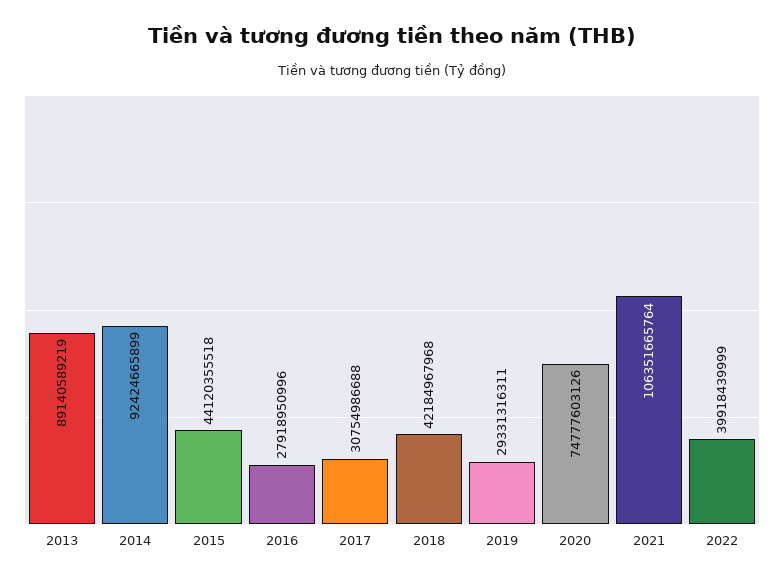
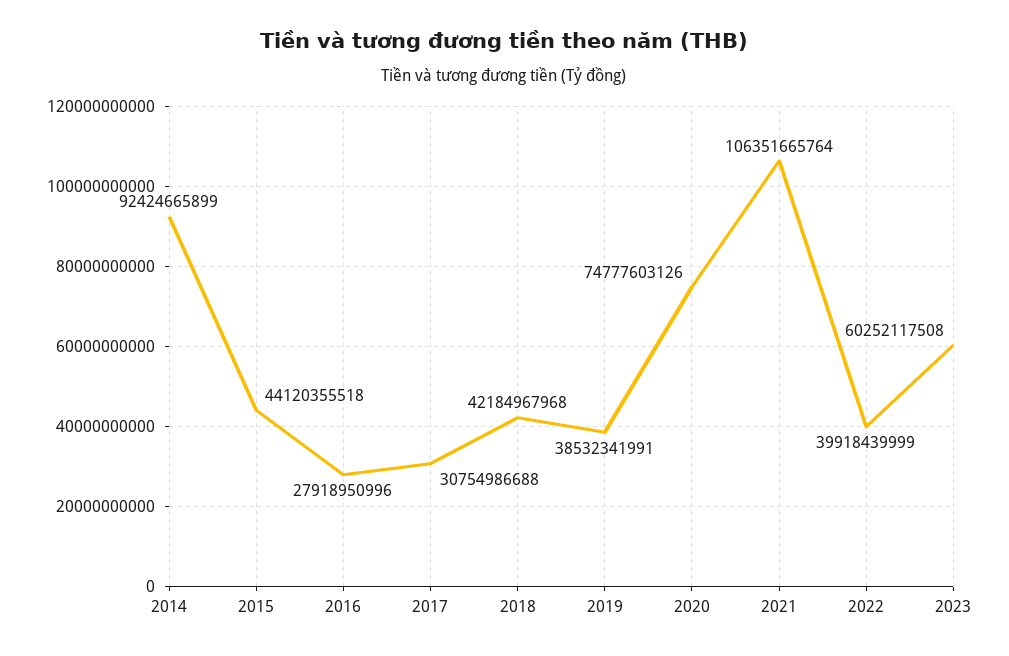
2013: 89140589219 -> none
2019: 29331316311 -> 38532341991
2023: none -> 60252117508

